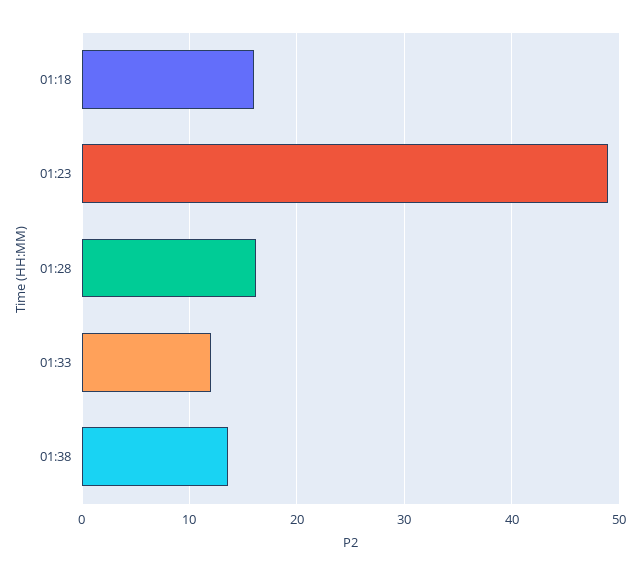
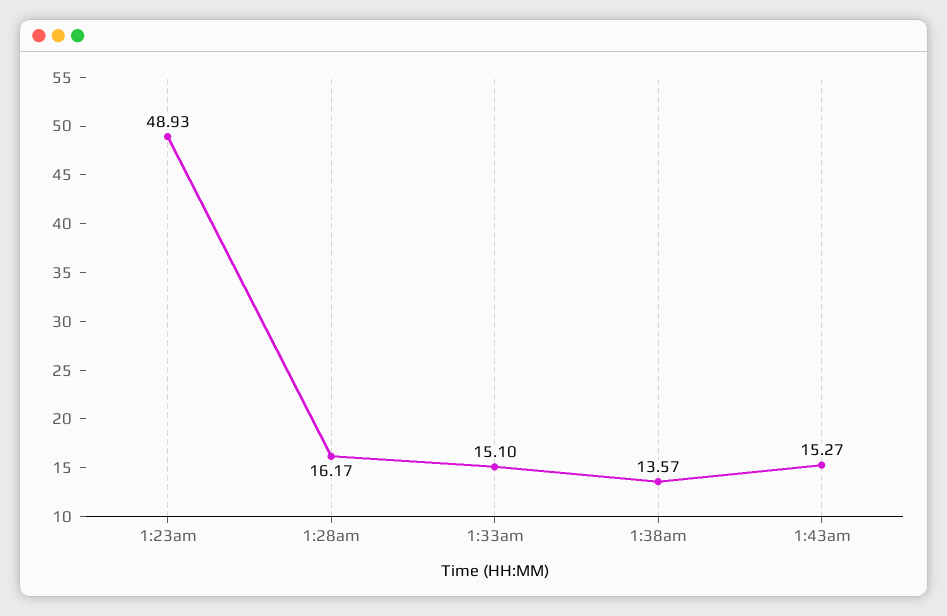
01:18: 16 -> none
01:33: 12 -> 15.1
1:43am: none -> 15.27

